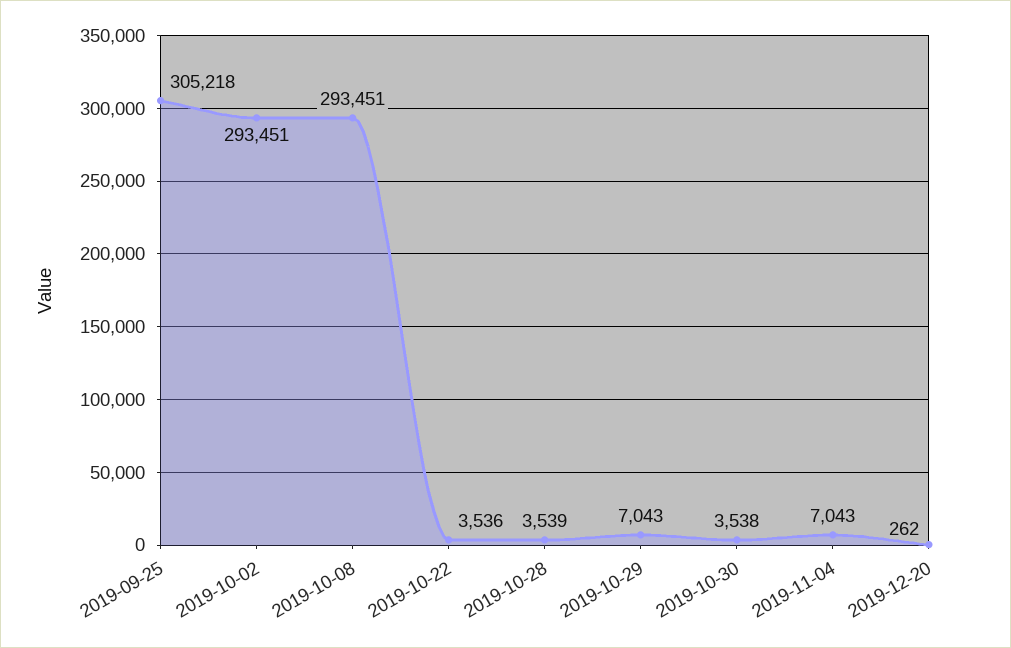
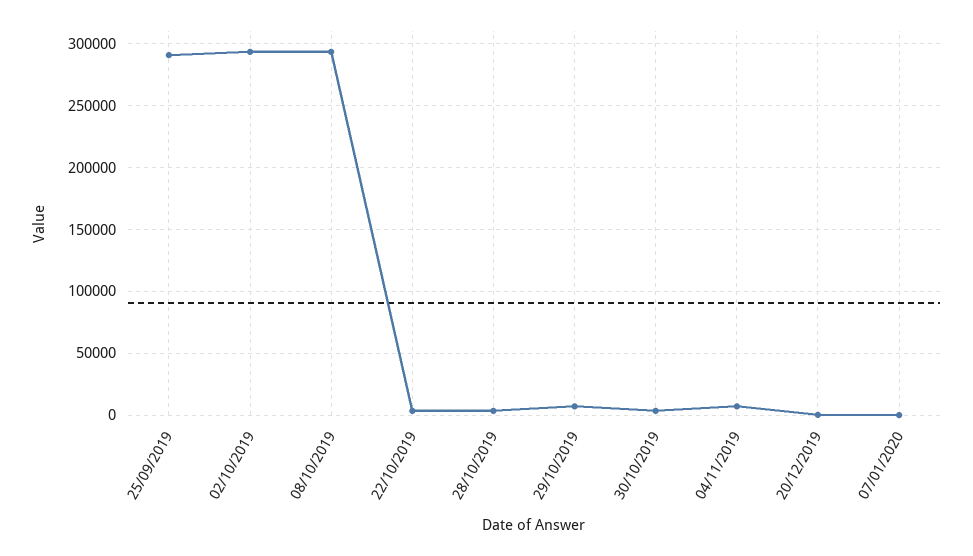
2019-09-25: 305218 -> 290000
07/01/2020: none -> 0

